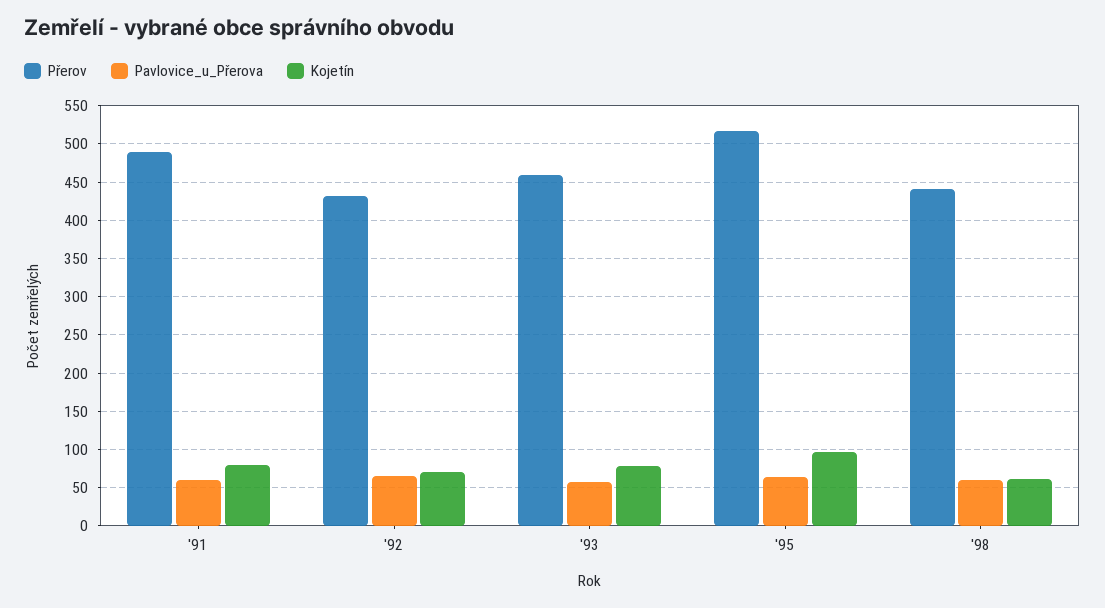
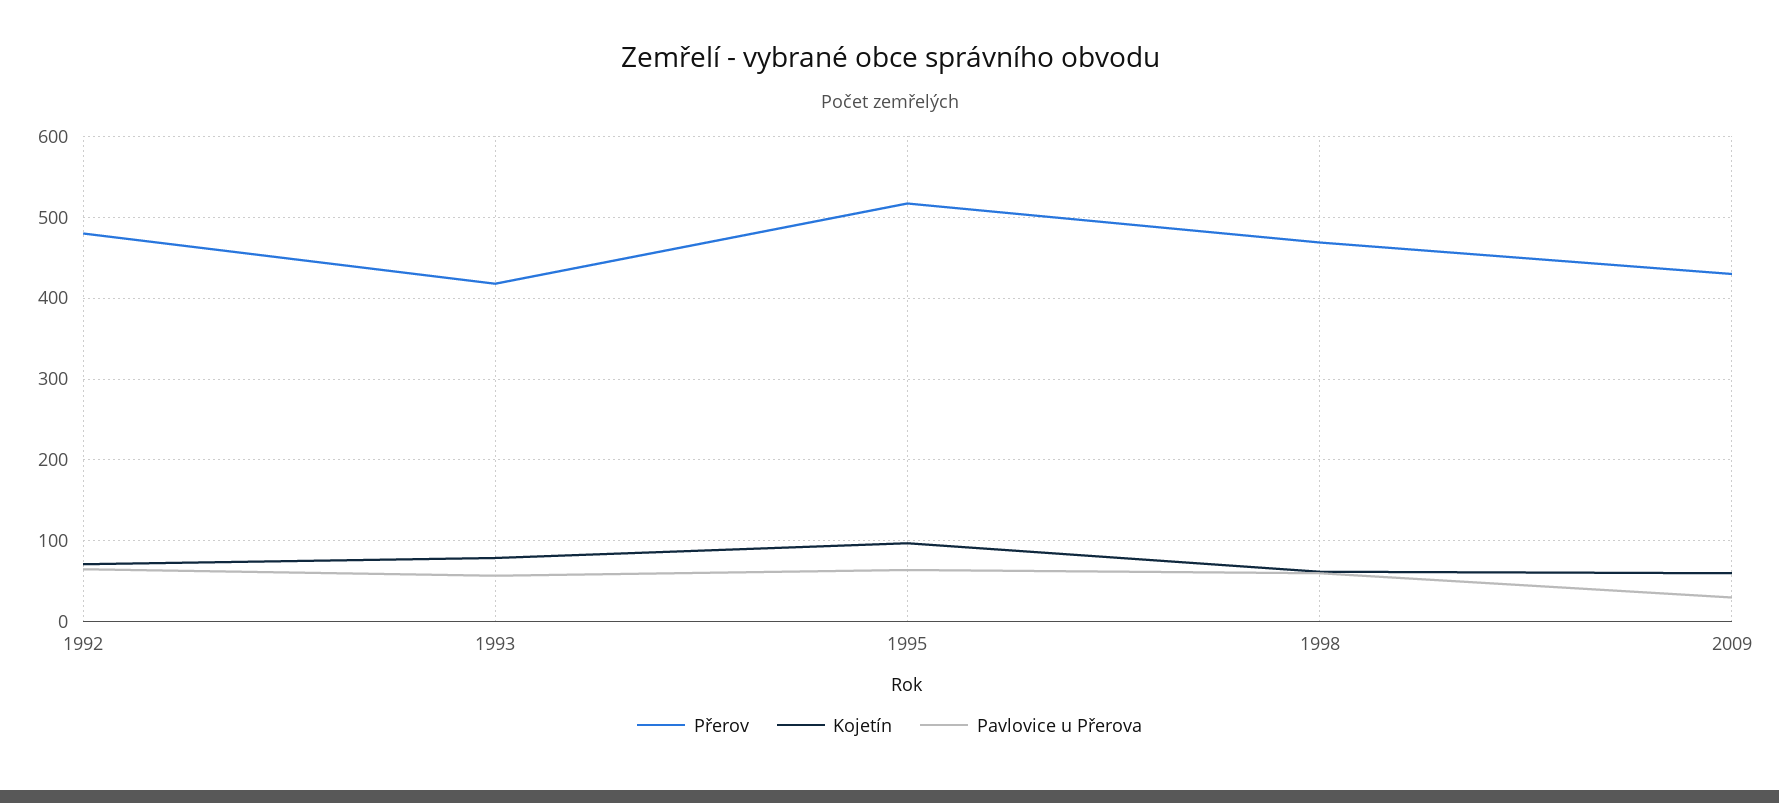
Přerov, '91: 490 -> none
Pavlovice_u_Přerova, '91: 60 -> none
Kojetín, '91: 80 -> none
Přerov, '92: 430 -> 480
Přerov, '93: 460 -> 420
Přerov, '98: 440 -> 470
Přerov, 2009: none -> 430
Kojetín, 2009: none -> 60
Pavlovice_u_Přerova, 2009: none -> 30

